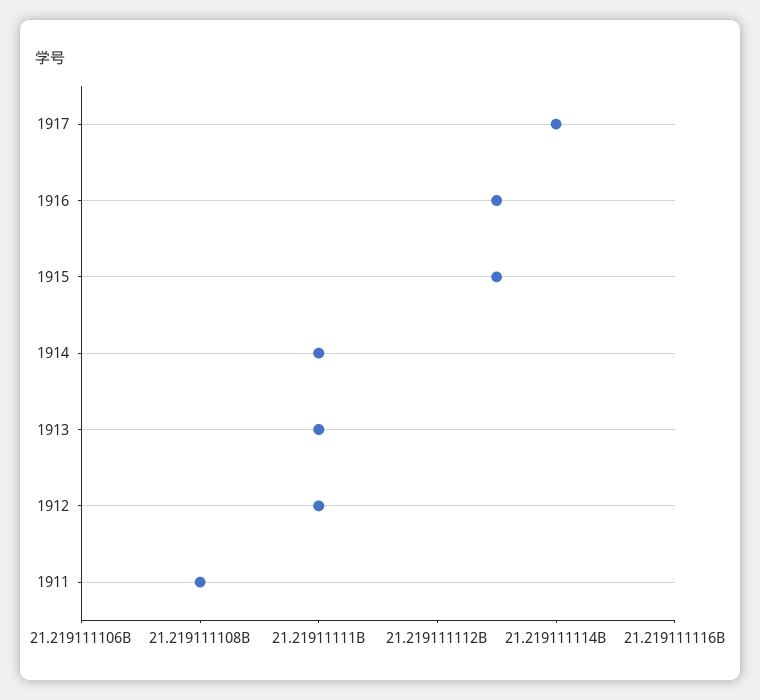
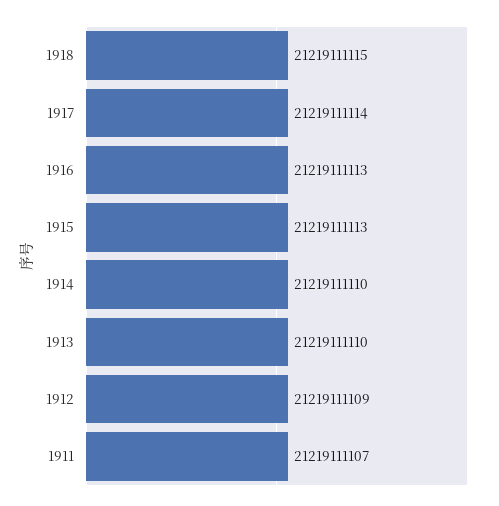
1912: 21219111110 -> 21219111109
1911: 21219111108 -> 21219111107
1918: none -> 21219111115

